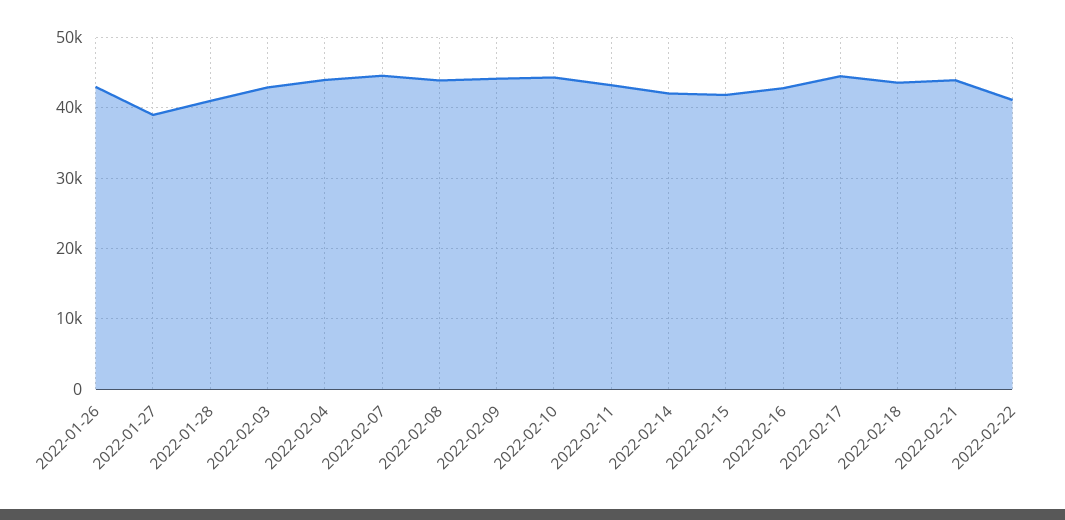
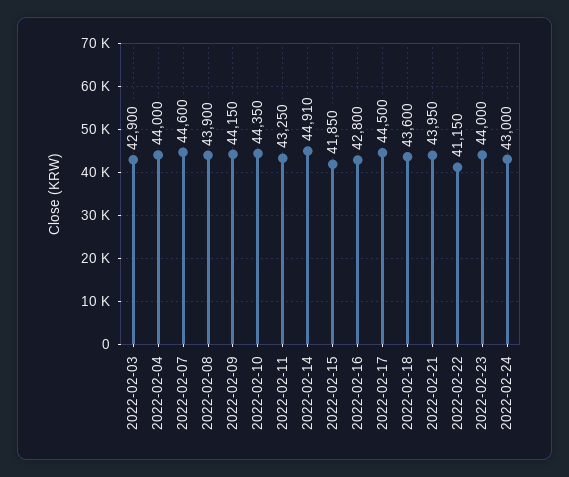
2022-01-26: 43000 -> none
2022-01-27: 39000 -> none
2022-01-28: 41000 -> none
2022-02-14: 42000 -> 44910
2022-02-23: none -> 44000
2022-02-24: none -> 43000

